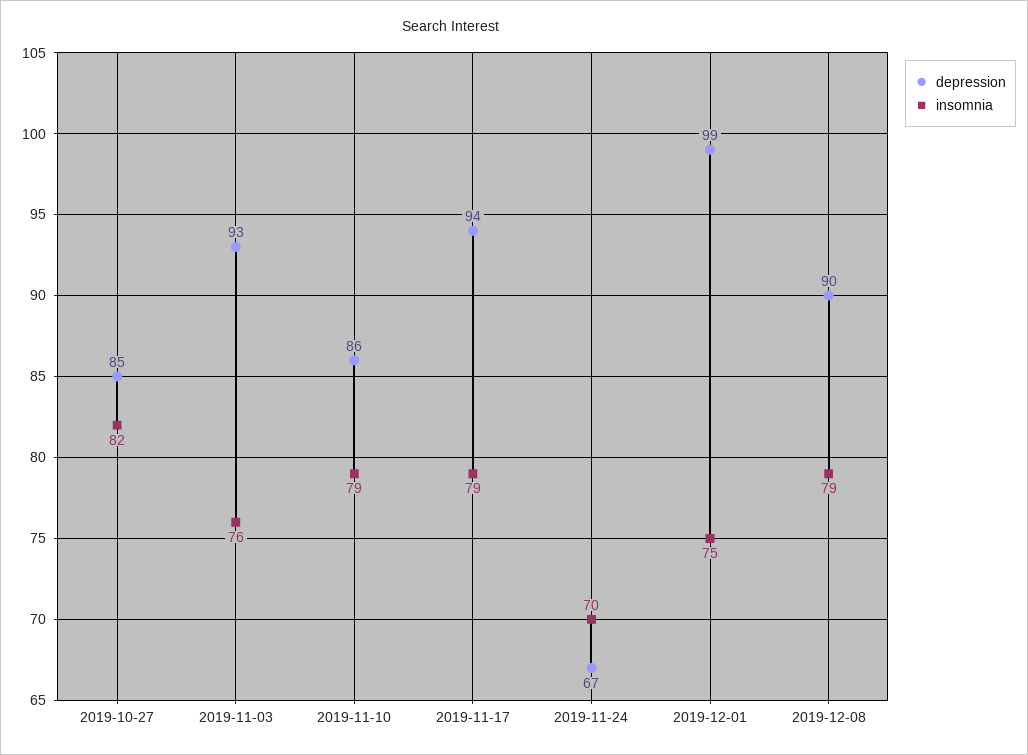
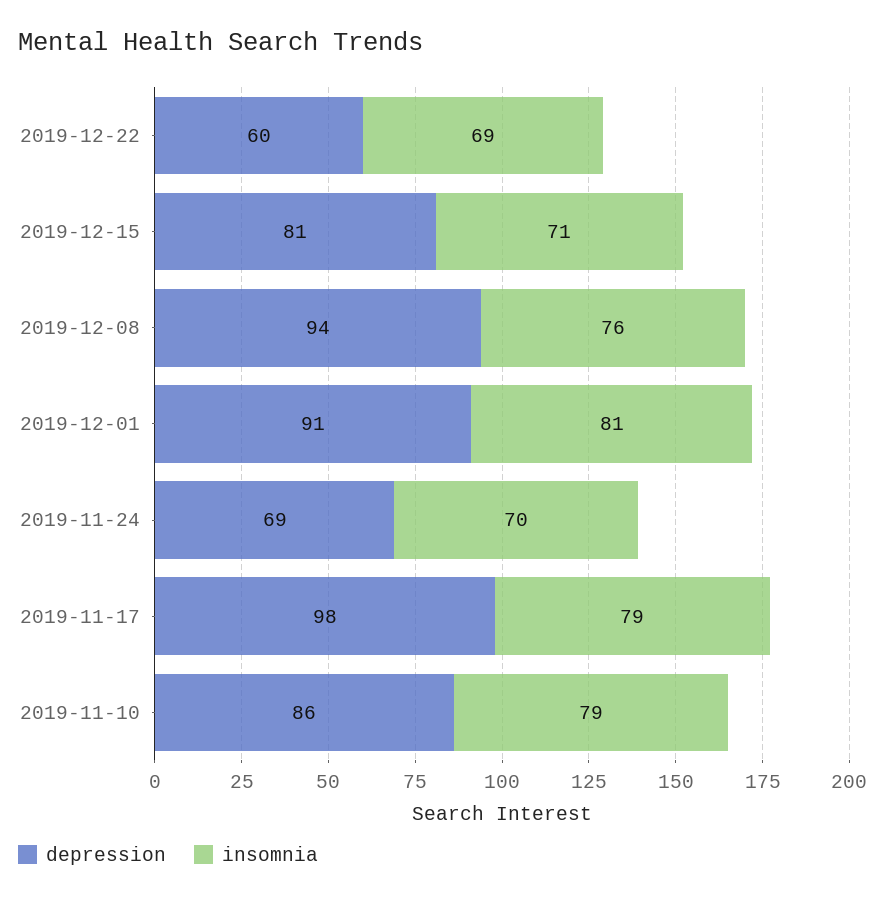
depression, 2019-10-27: 85 -> none
insomnia, 2019-10-27: 82 -> none
depression, 2019-11-03: 93 -> none
insomnia, 2019-11-03: 76 -> none
depression, 2019-11-17: 94 -> 98
depression, 2019-11-24: 67 -> 69
depression, 2019-12-01: 99 -> 91
insomnia, 2019-12-01: 75 -> 81
depression, 2019-12-08: 90 -> 94
insomnia, 2019-12-08: 79 -> 76
depression, 2019-12-22: none -> 60
insomnia, 2019-12-22: none -> 69
depression, 2019-12-15: none -> 81
insomnia, 2019-12-15: none -> 71

